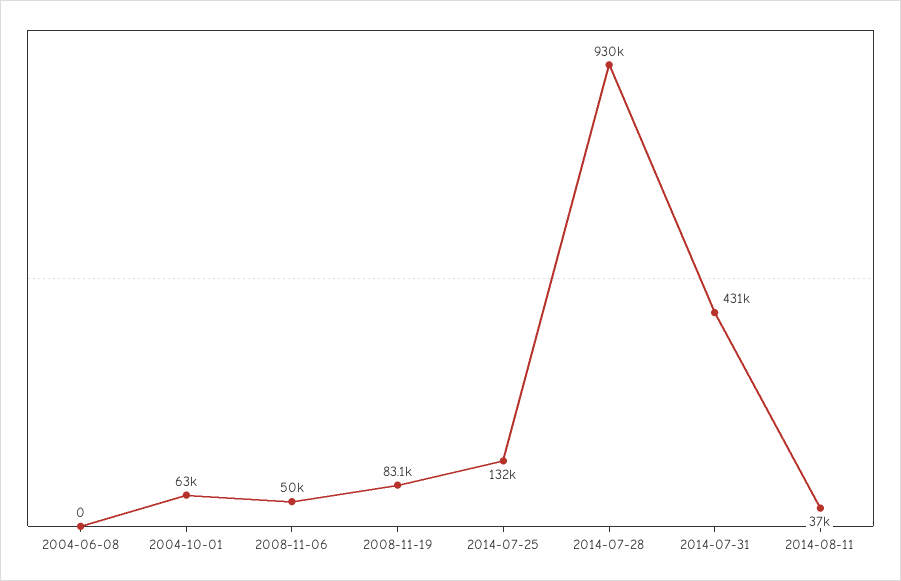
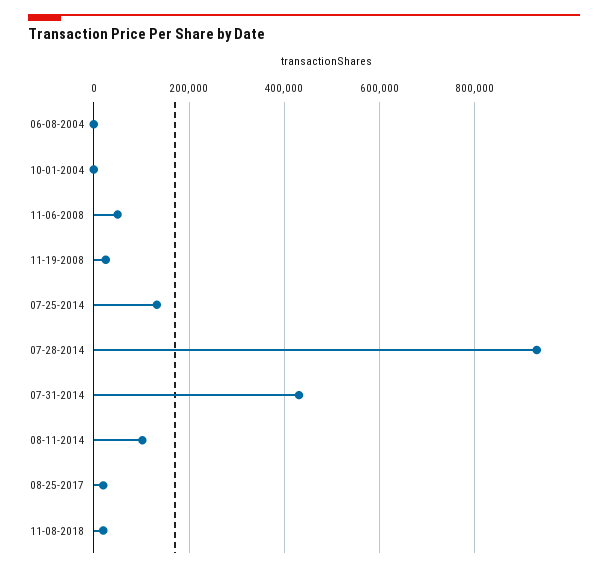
2004-10-01: 63000 -> 0
2008-11-19: 83100 -> 20000
2014-08-11: 37000 -> 100000
08-25-2017: none -> 20000
11-08-2018: none -> 20000

